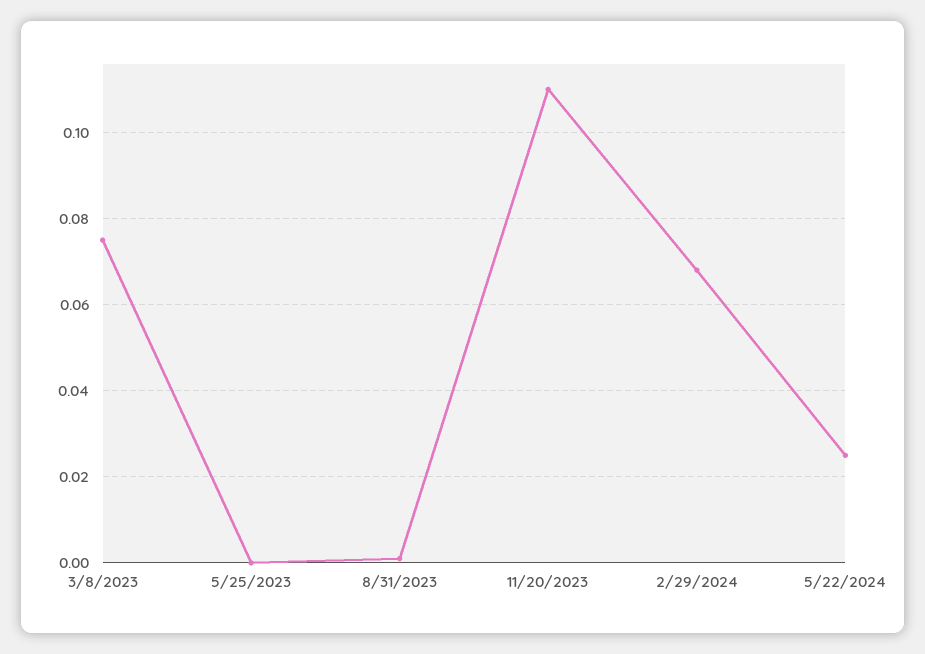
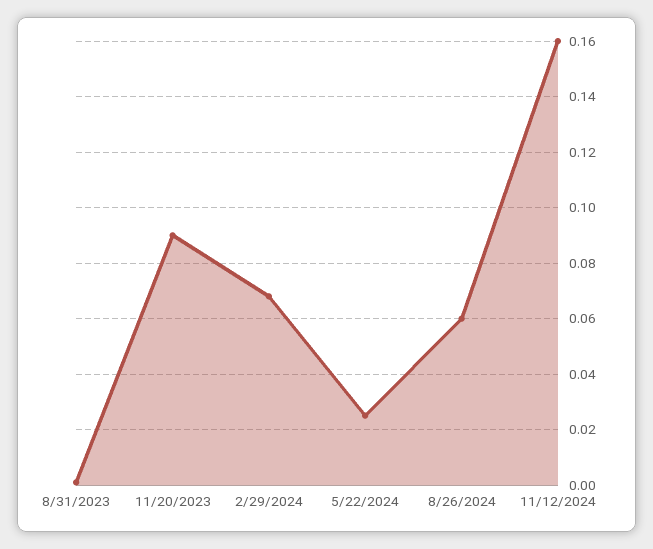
3/8/2023: 0.075 -> none
5/25/2023: 0 -> none
11/20/2023: 0.11 -> 0.09
8/26/2024: none -> 0.06
11/12/2024: none -> 0.16

